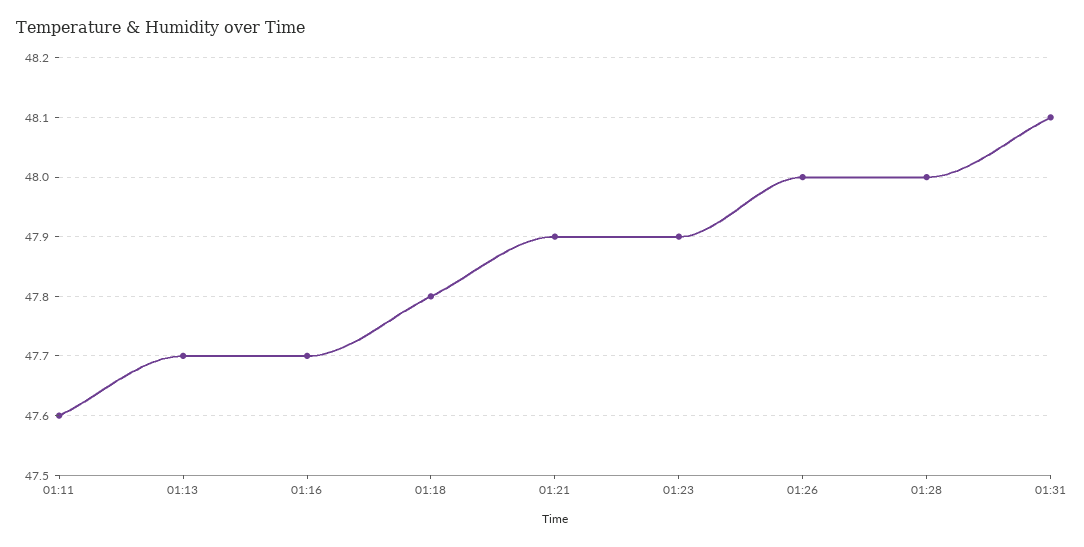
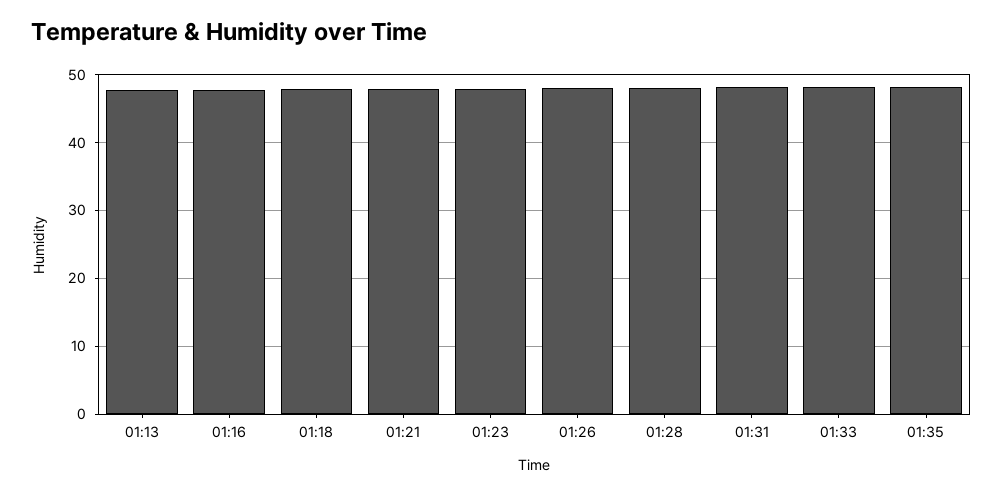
01:11: 47.6 -> none
01:33: none -> 48
01:35: none -> 48

